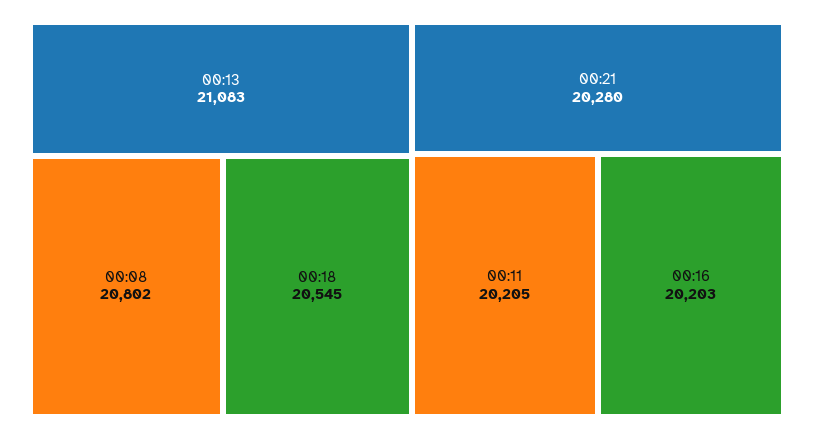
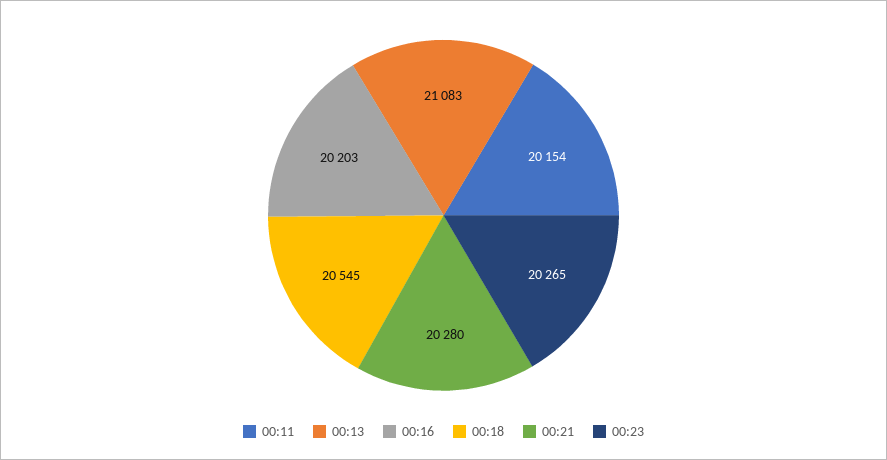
00:08: 20802 -> none
00:11: 20205 -> 20154
00:23: none -> 20265

